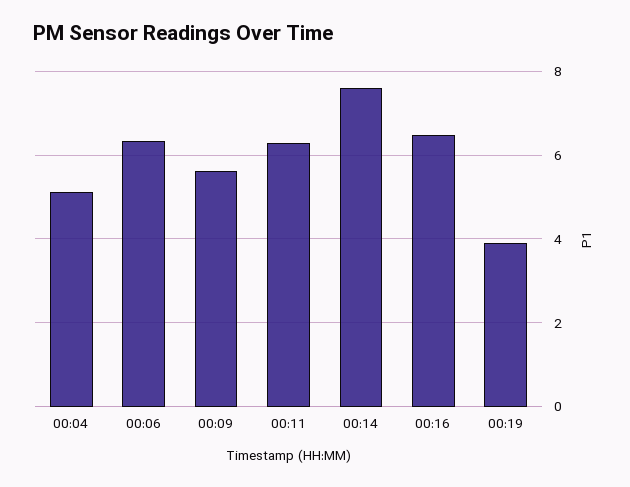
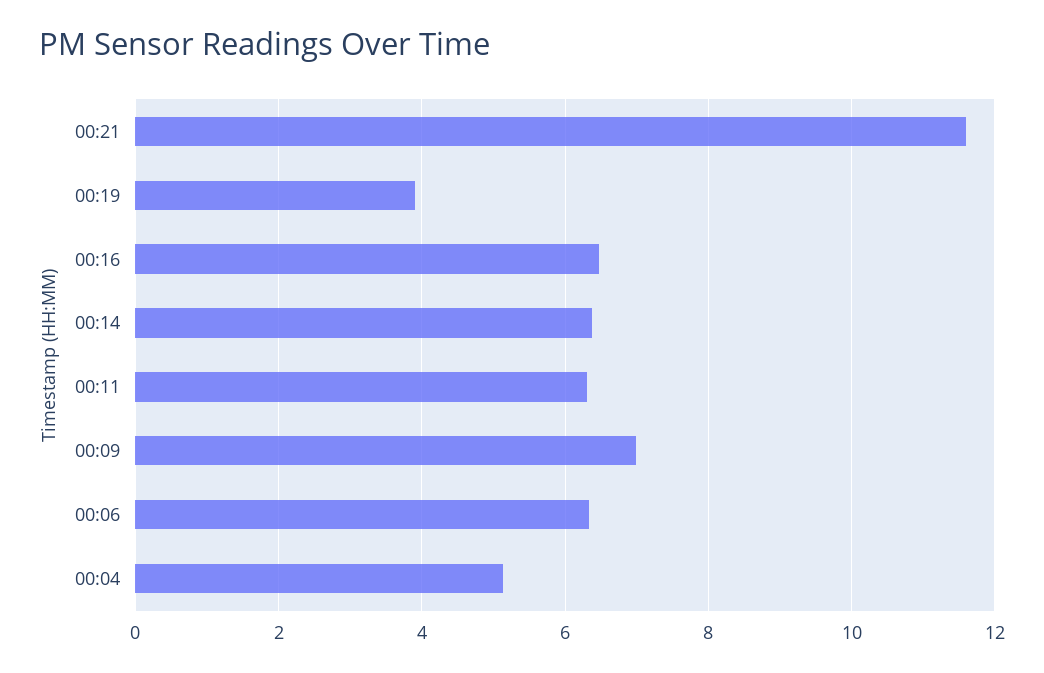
00:09: 5.6 -> 7
00:14: 7.6 -> 6.4
00:21: none -> 11.6

